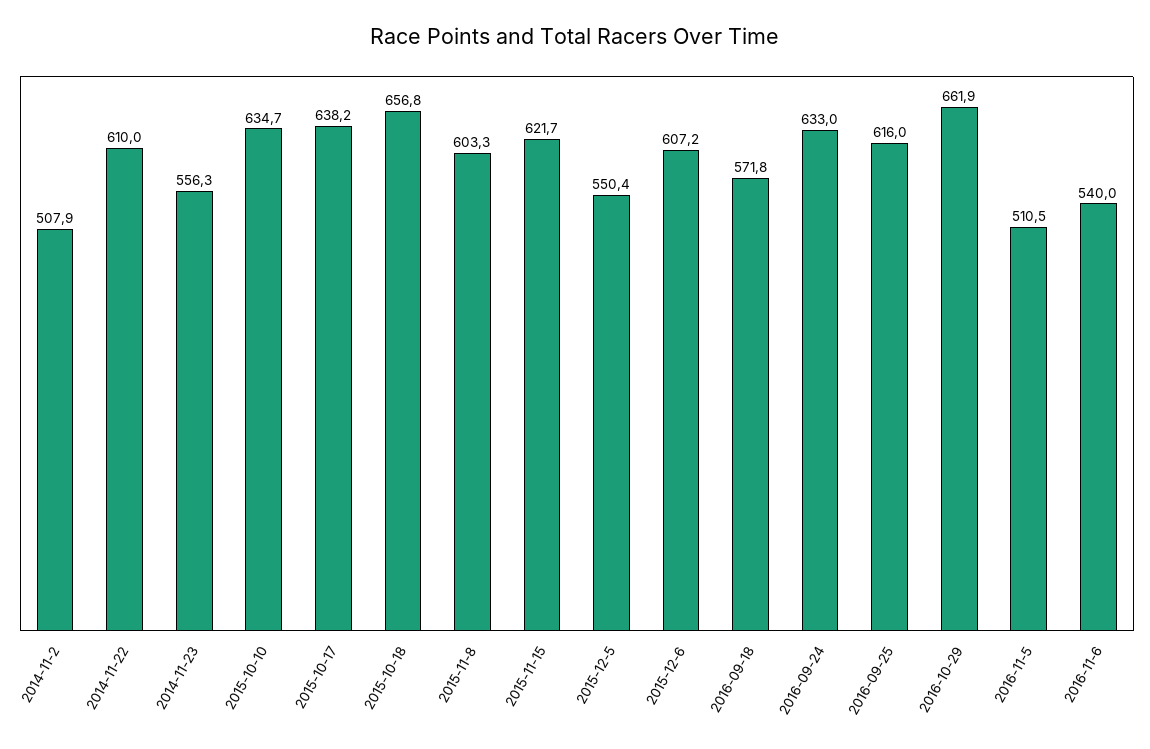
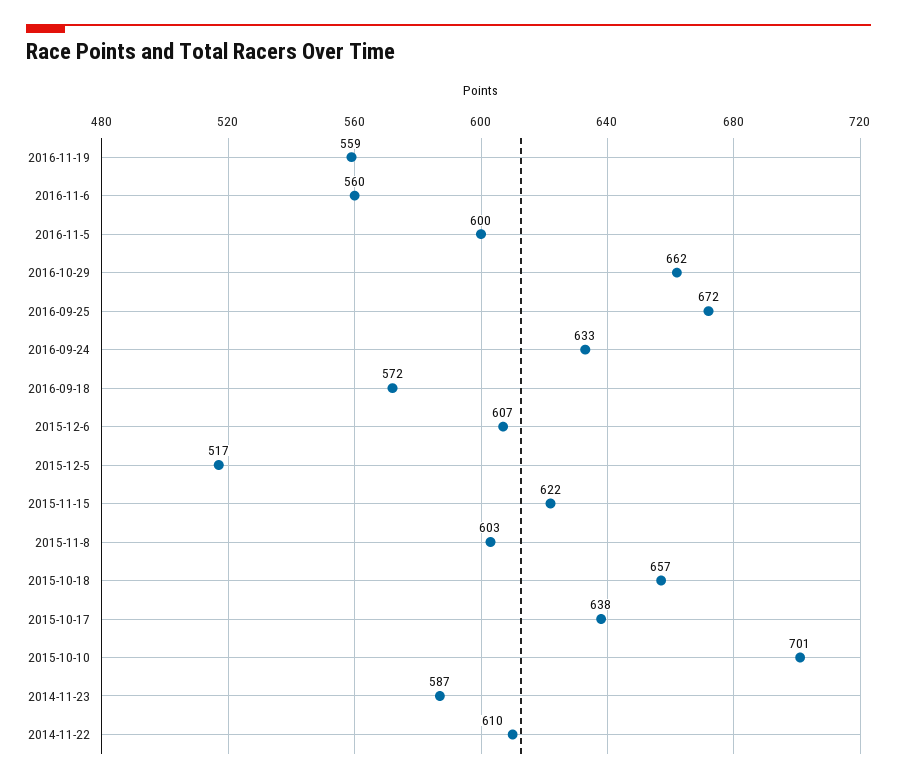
2014-11-2: 507.9 -> none
2014-11-23: 556.3 -> 587
2015-10-10: 634.7 -> 701
2015-12-5: 550.4 -> 517
2016-09-25: 616 -> 672
2016-11-5: 510.5 -> 600
2016-11-6: 540 -> 560
2016-11-19: none -> 559

